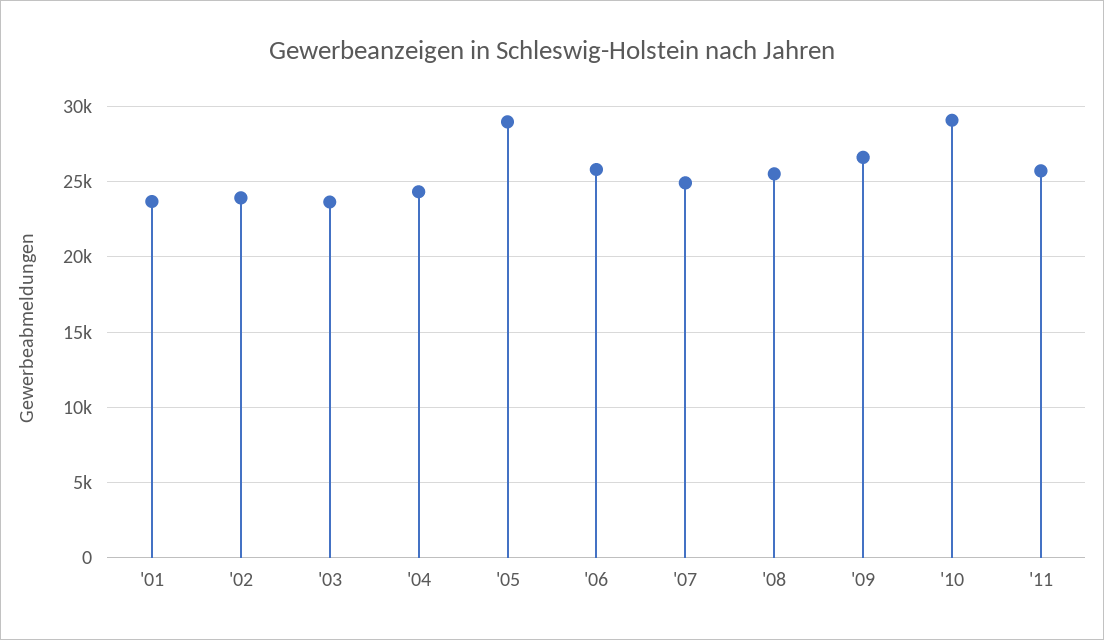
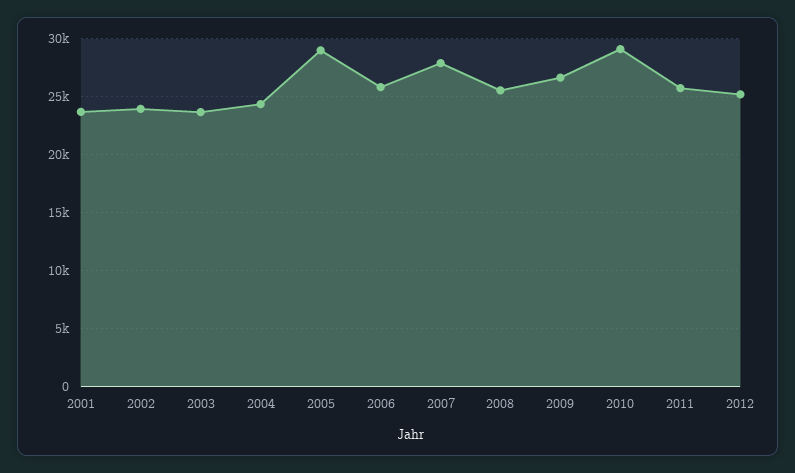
'07: 25000 -> 28000
2012: none -> 25000

